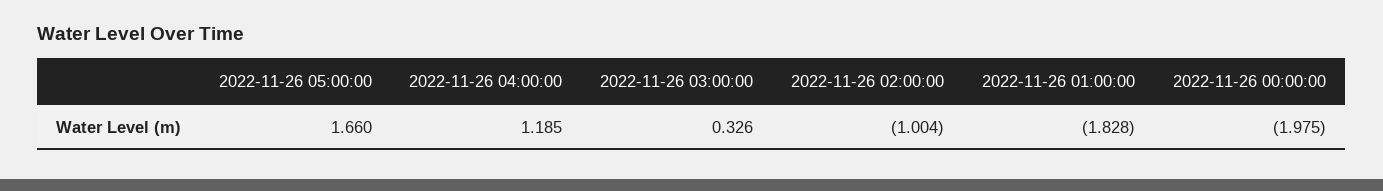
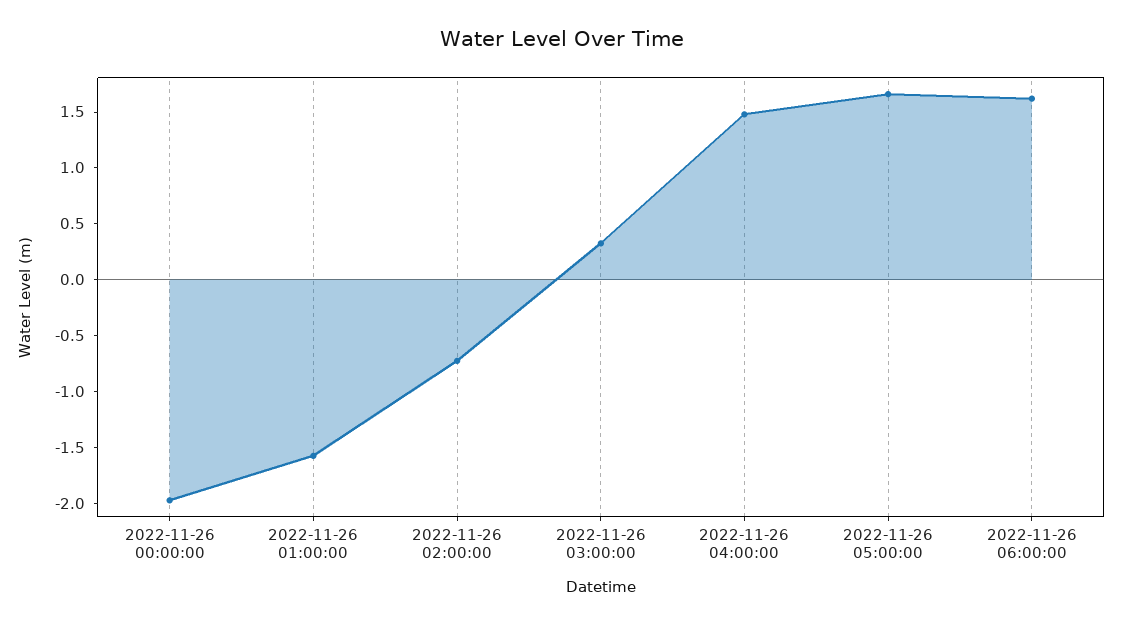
2022-11-26 04:00:00: 1.185 -> 1.5
2022-11-26 02:00:00: -1.004 -> -0.7
2022-11-26 01:00:00: -1.828 -> -1.6
2022-11-26 06:00:00: none -> 1.6

